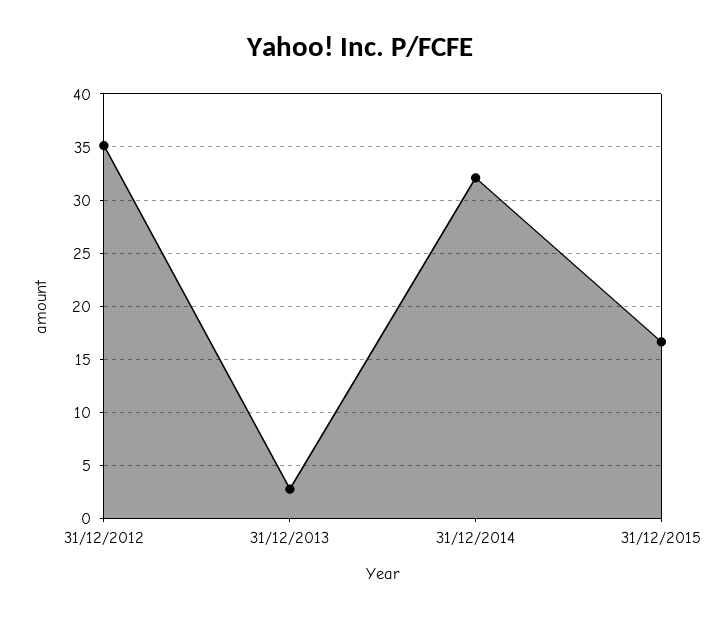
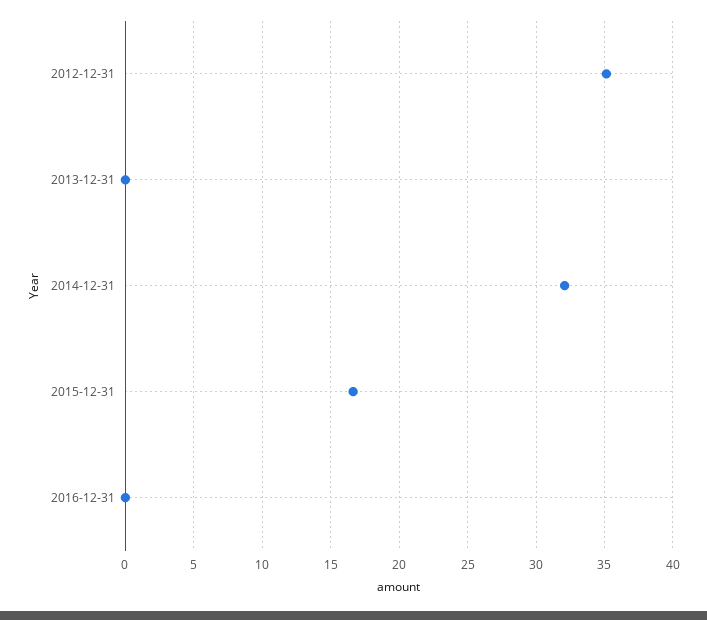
31/12/2013: 3 -> 0
2016-12-31: none -> 0

